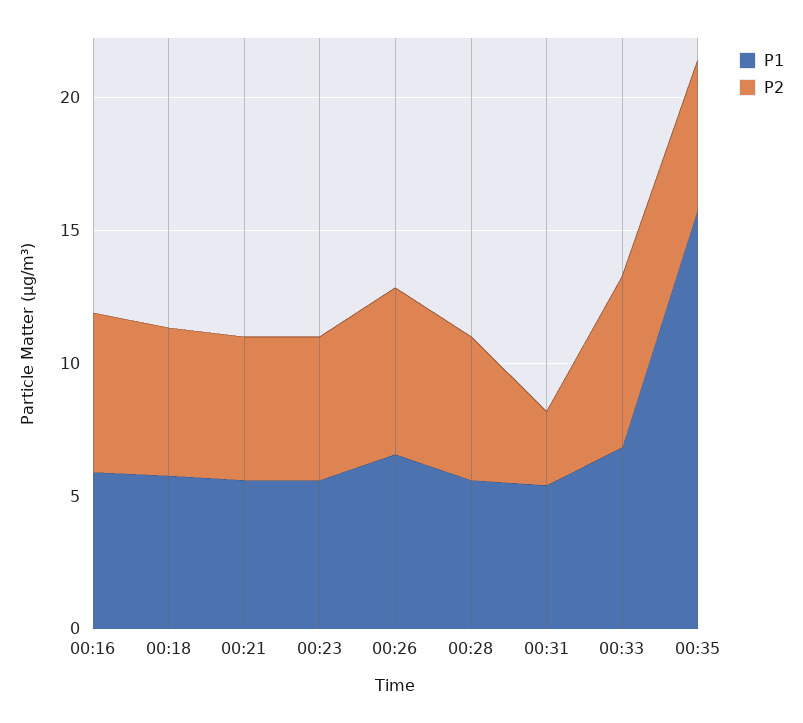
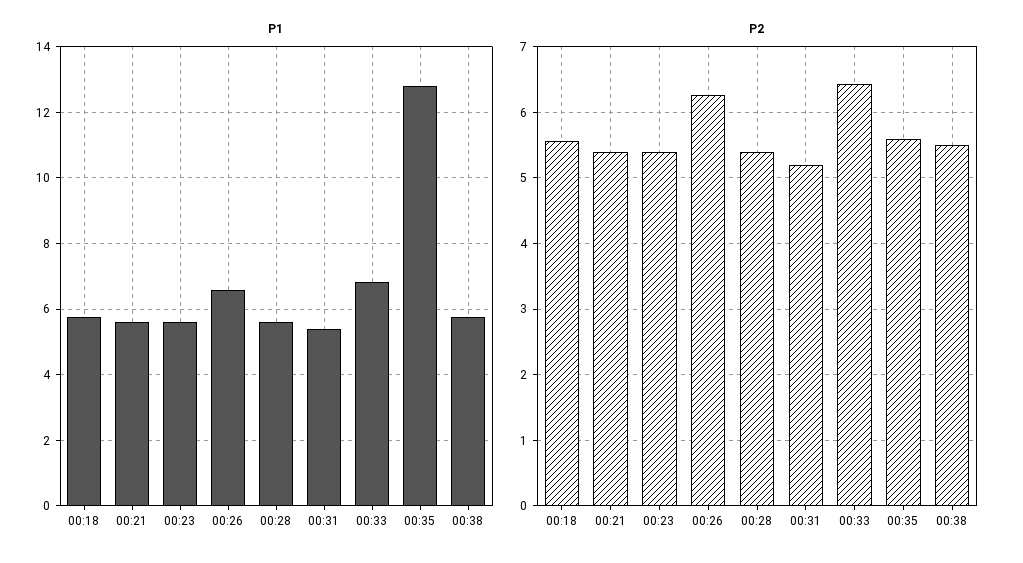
P1, 00:16: 6 -> none
P2, 00:16: 6 -> none
P2, 00:31: 3 -> 5.2
P1, 00:35: 16 -> 12.8
P1, 00:38: none -> 5.8
P2, 00:38: none -> 5.5

